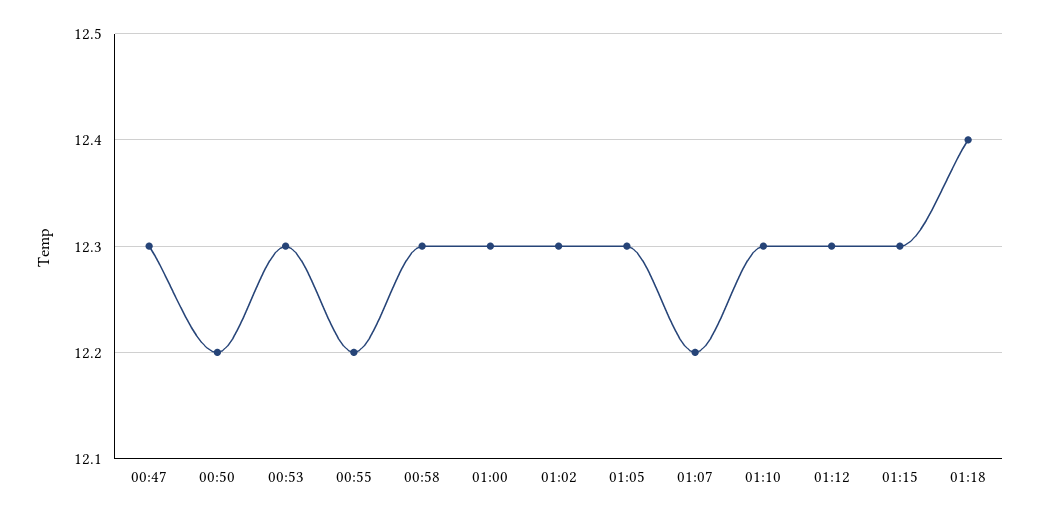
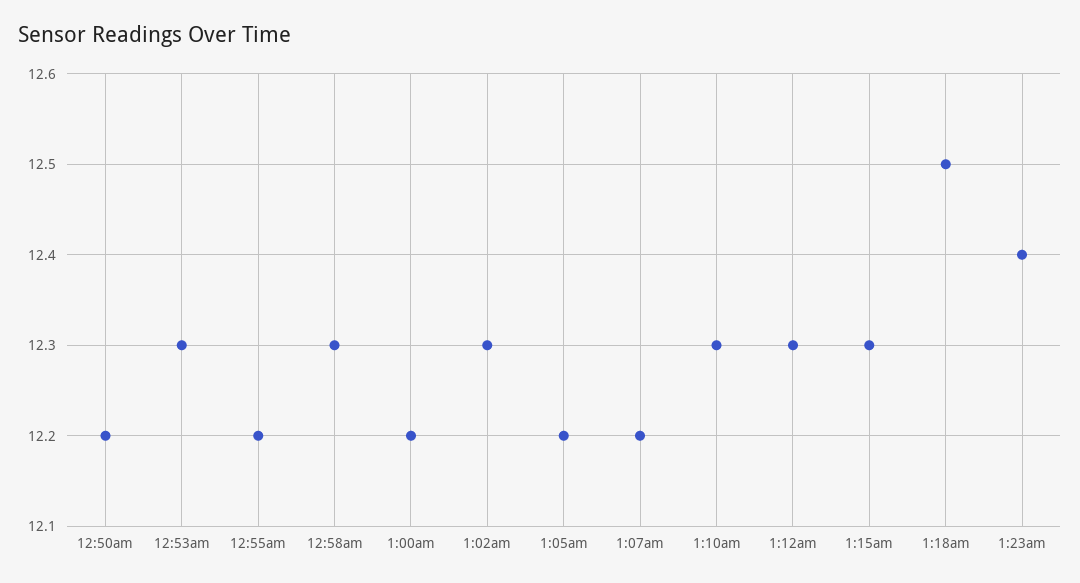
00:47: 12.3 -> none
01:00: 12.3 -> 12.2
01:05: 12.3 -> 12.2
01:18: 12.4 -> 12.5
1:23am: none -> 12.4

